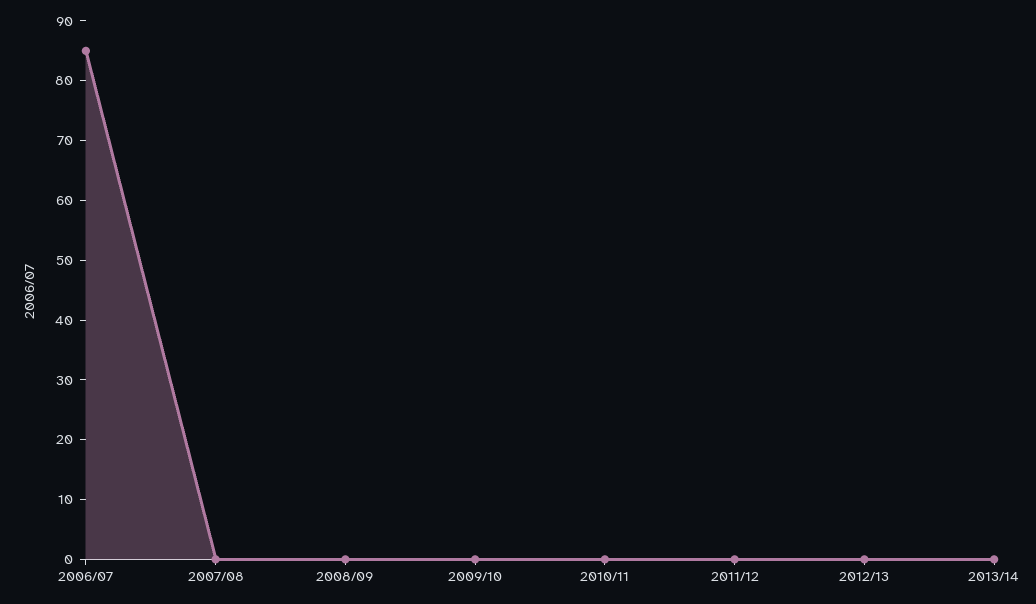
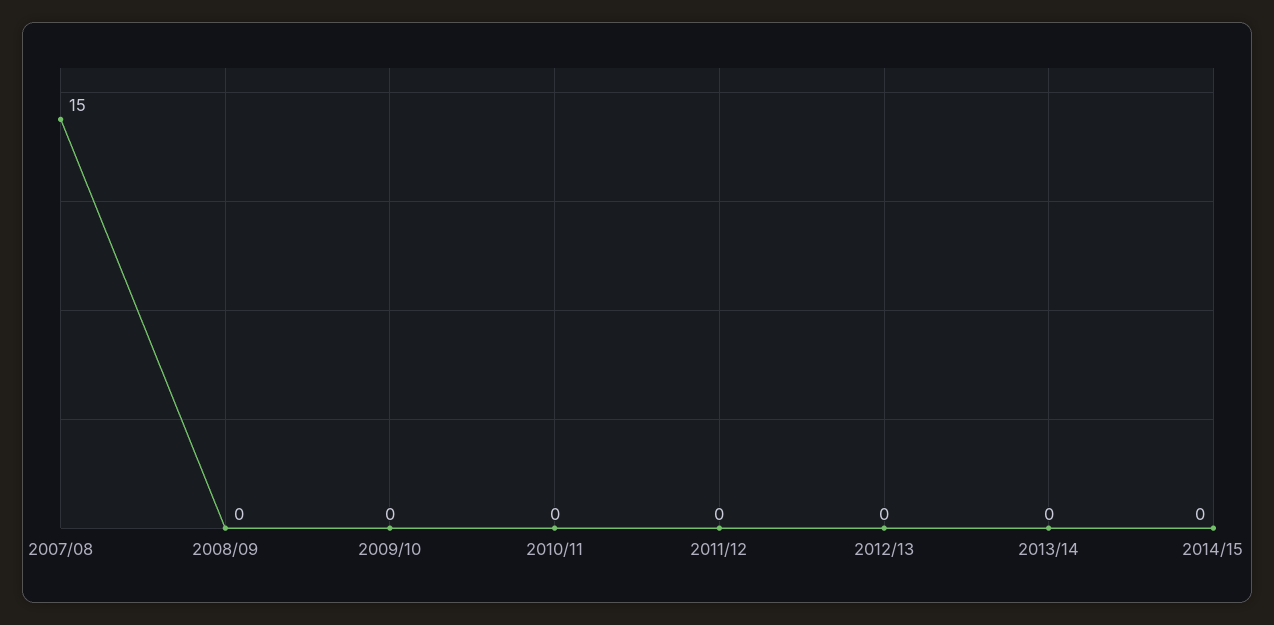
2006/07: 85 -> none
2007/08: 0 -> 15
2014/15: none -> 0

